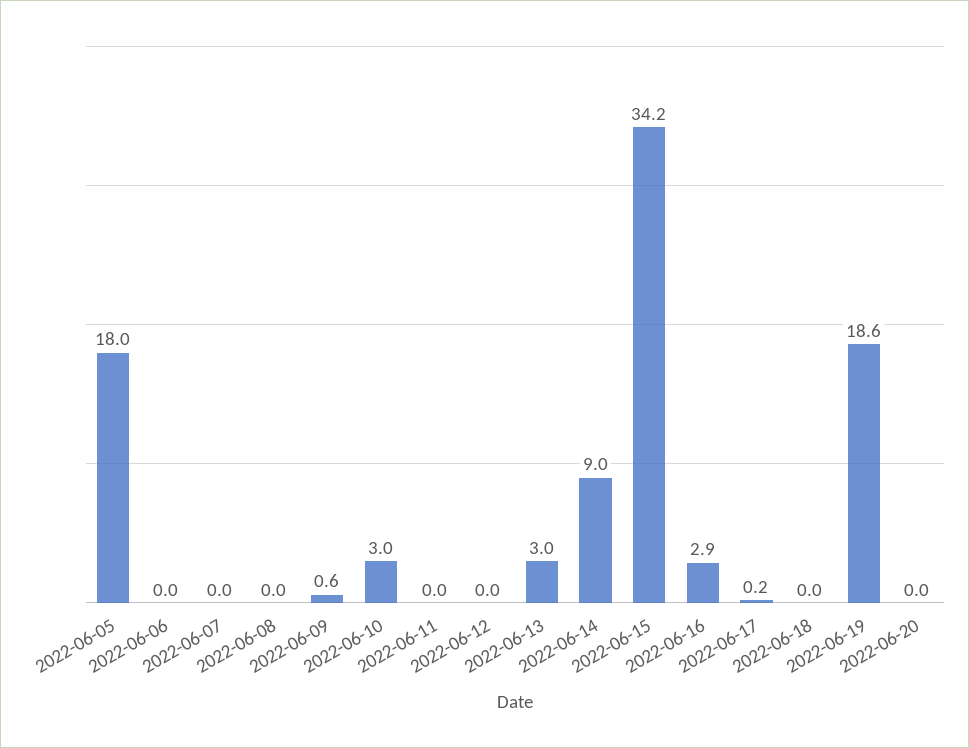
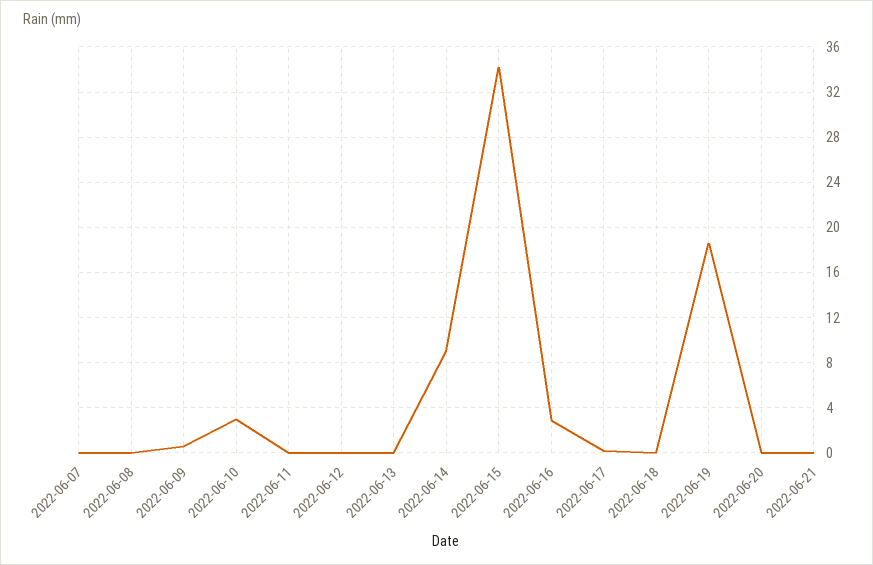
2022-06-05: 18 -> none
2022-06-06: 0 -> none
2022-06-13: 3 -> 0
2022-06-21: none -> 0

